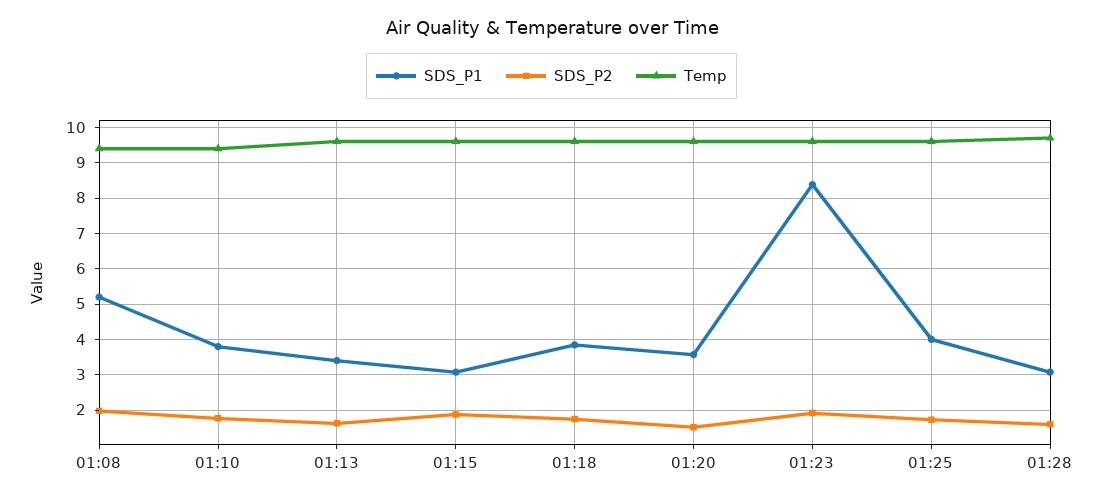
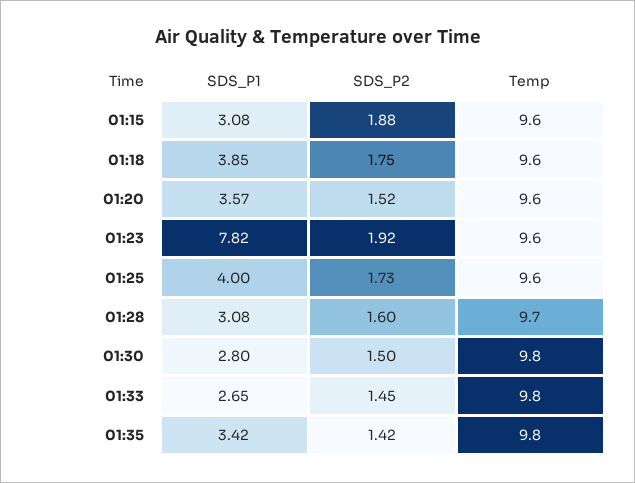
SDS_P1, 01:08: 5.2 -> none
SDS_P2, 01:08: 2 -> none
Temp, 01:08: 9.4 -> none
SDS_P1, 01:10: 3.8 -> none
SDS_P2, 01:10: 1.8 -> none
Temp, 01:10: 9.4 -> none
SDS_P1, 01:13: 3.4 -> none
SDS_P2, 01:13: 1.6 -> none
Temp, 01:13: 9.6 -> none
SDS_P1, 01:23: 8.4 -> 7.82
SDS_P1, 01:30: none -> 2.8
SDS_P2, 01:30: none -> 1.5
Temp, 01:30: none -> 9.8
SDS_P1, 01:33: none -> 2.65
SDS_P2, 01:33: none -> 1.45
Temp, 01:33: none -> 9.8
SDS_P1, 01:35: none -> 3.42
SDS_P2, 01:35: none -> 1.42
Temp, 01:35: none -> 9.8

